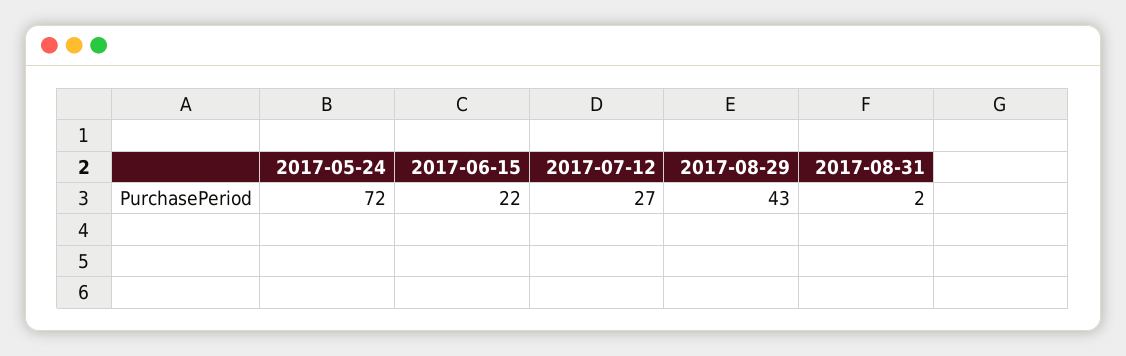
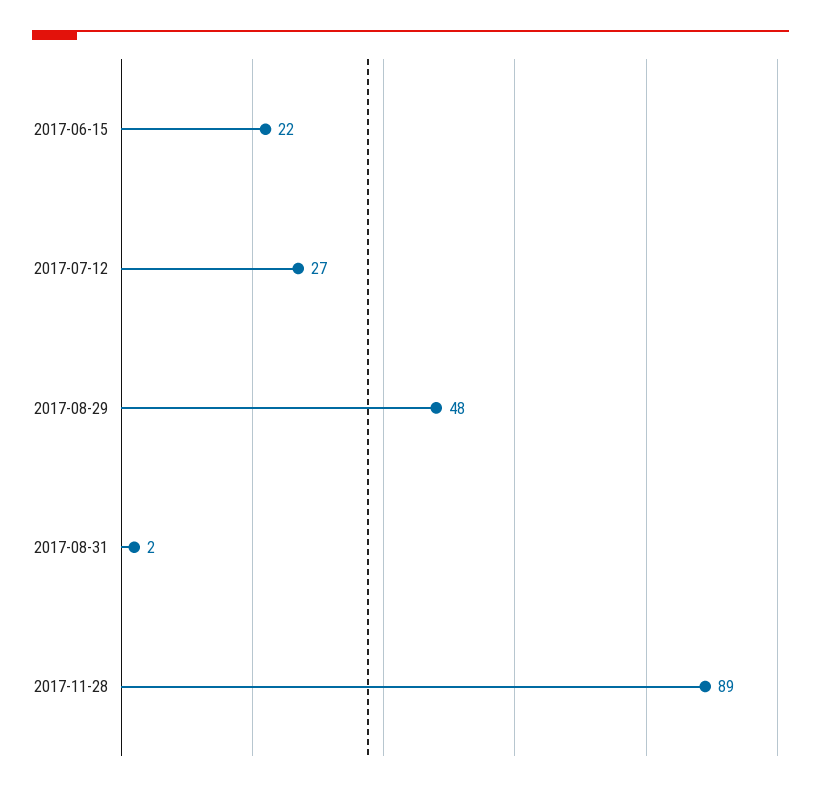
2017-05-24: 72 -> none
2017-08-29: 43 -> 48
2017-11-28: none -> 89

